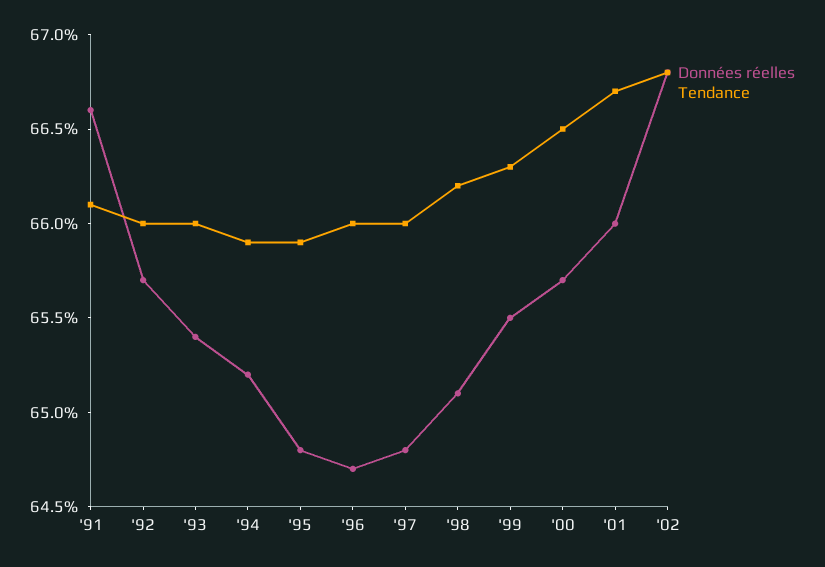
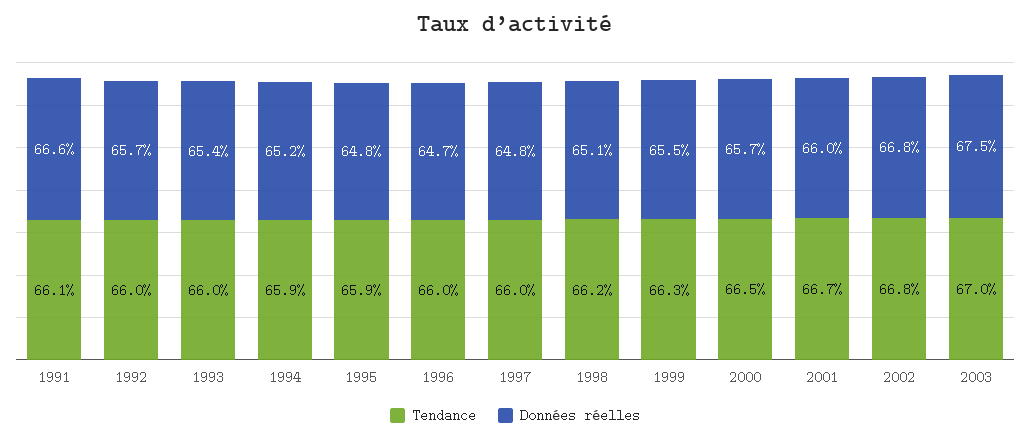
Tendance, 2003: none -> 67
Données réelles, 2003: none -> 67.5

